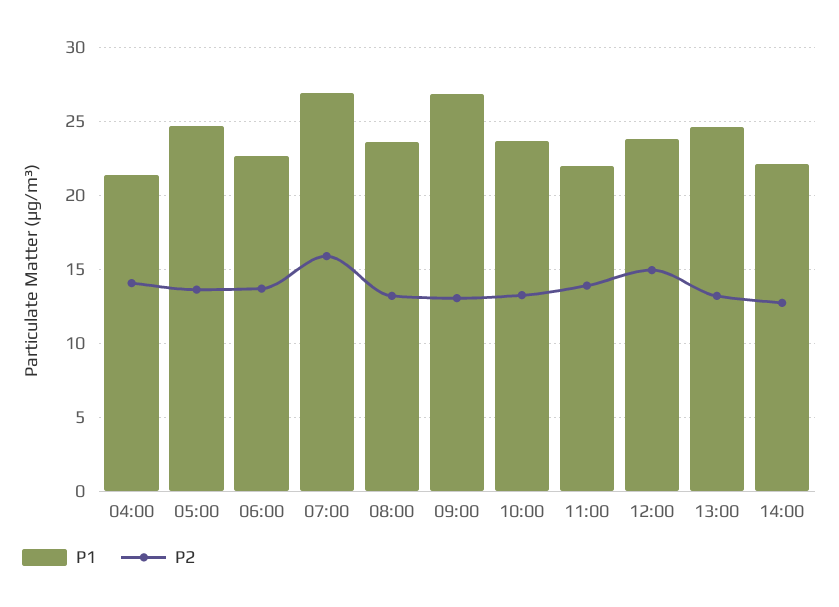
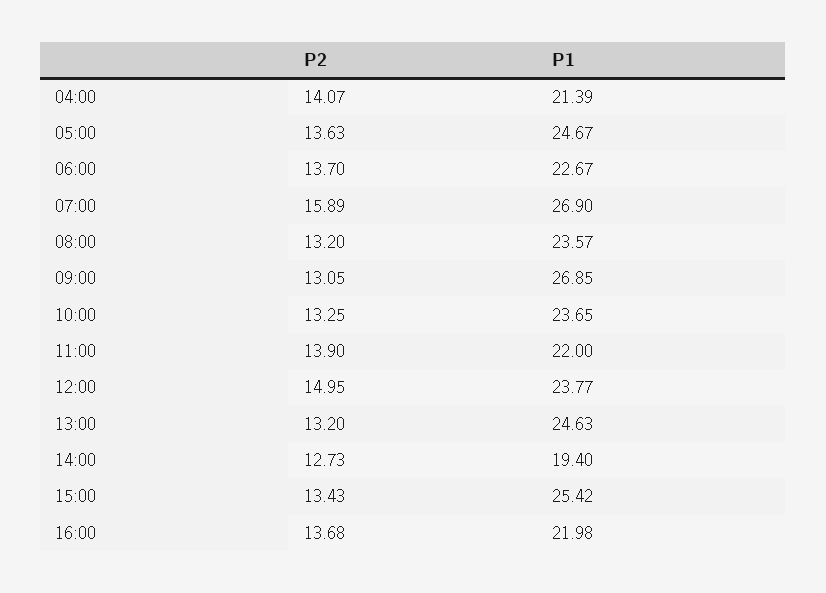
P1, 14:00: 22 -> 19.4
P2, 15:00: none -> 13.43
P1, 15:00: none -> 25.42
P2, 16:00: none -> 13.68
P1, 16:00: none -> 21.98

